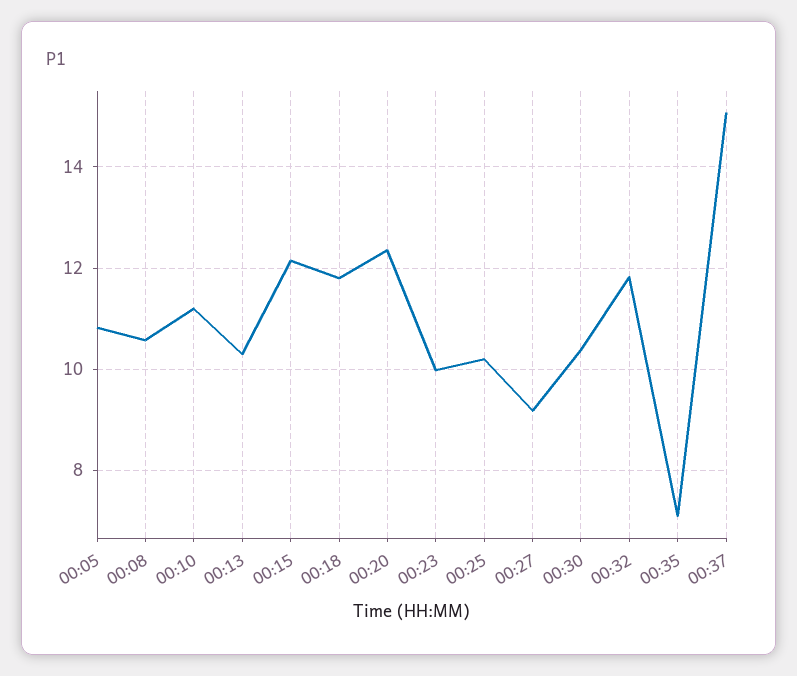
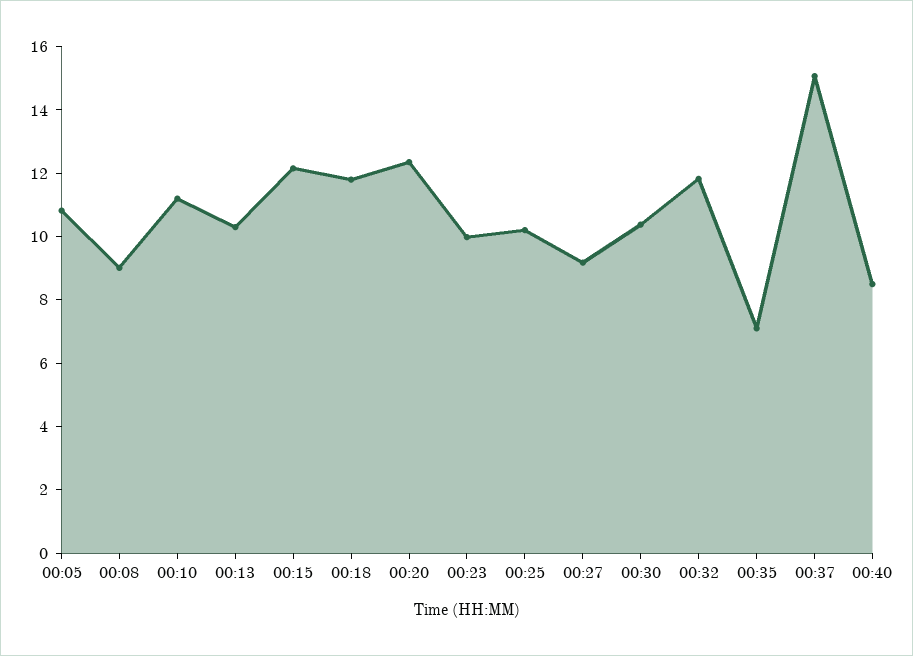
00:08: 10.6 -> 9
00:40: none -> 8.5

